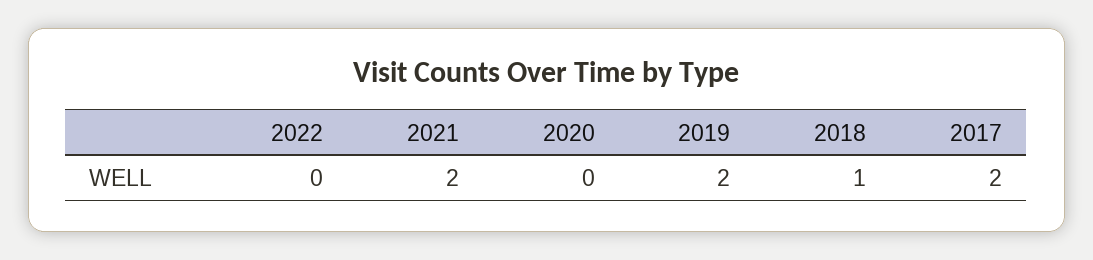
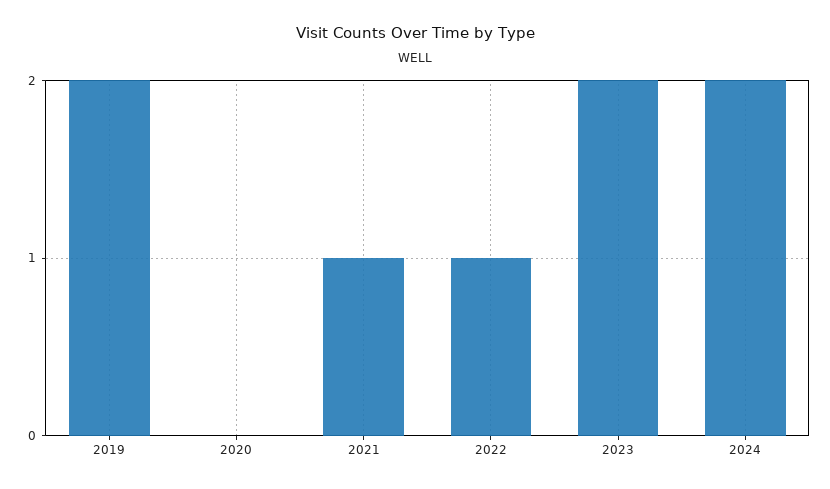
2022: 0 -> 1
2021: 2 -> 1
2018: 1 -> none
2017: 2 -> none
2023: none -> 2
2024: none -> 2

